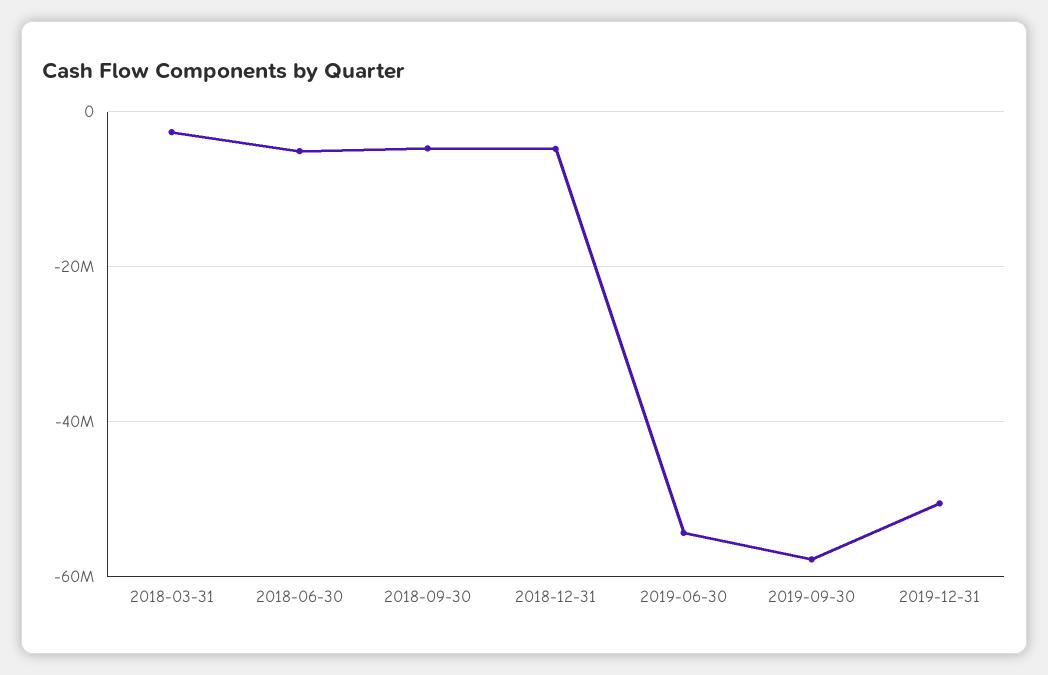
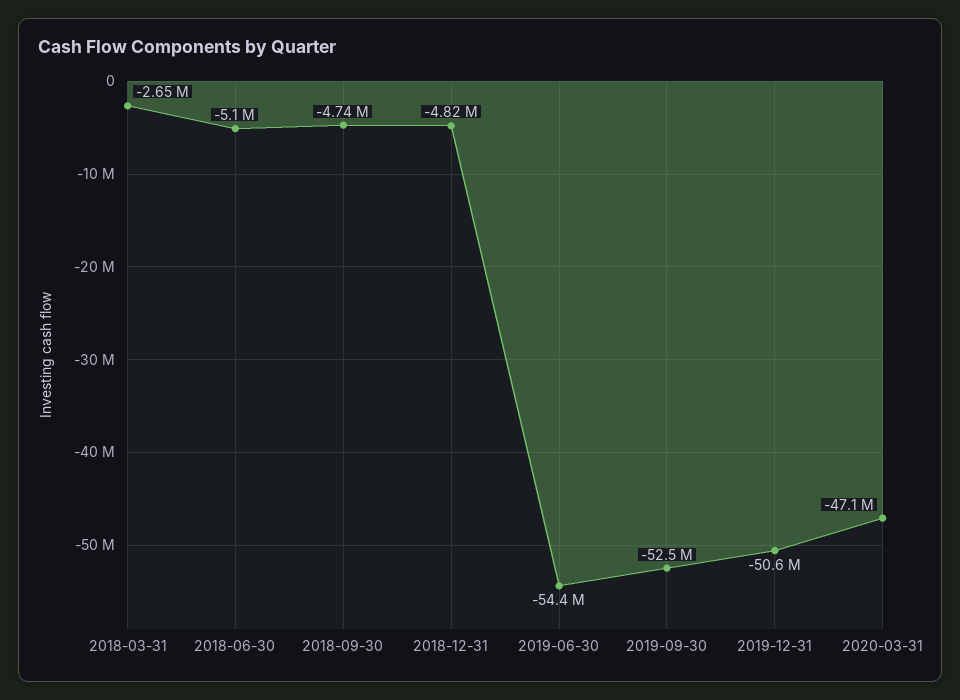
2019-09-30: -58000000 -> -52500000
2020-03-31: none -> -47100000

